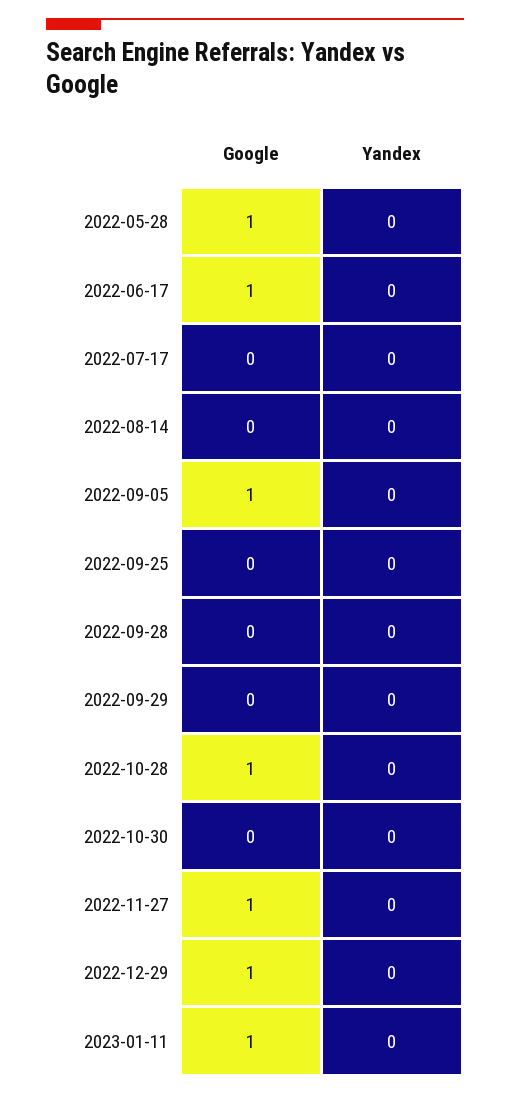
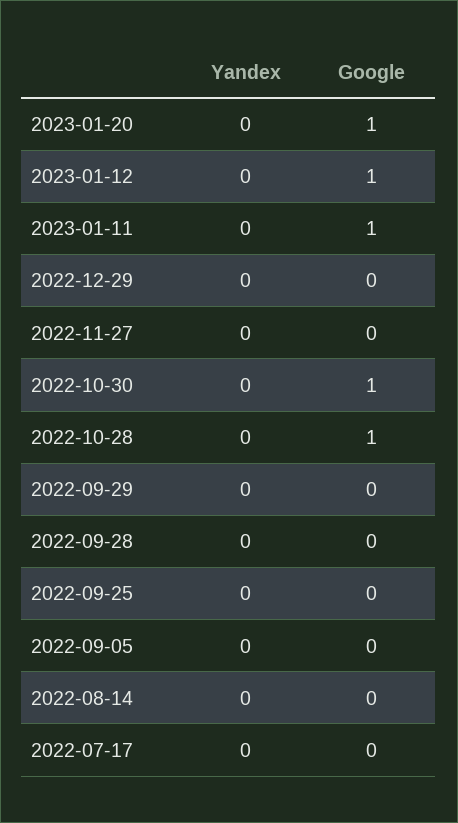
Google, 2022-05-28: 1 -> none
Yandex, 2022-05-28: 0 -> none
Google, 2022-06-17: 1 -> none
Yandex, 2022-06-17: 0 -> none
Google, 2022-09-05: 1 -> 0
Google, 2022-10-30: 0 -> 1
Google, 2022-11-27: 1 -> 0
Google, 2022-12-29: 1 -> 0
Yandex, 2023-01-20: none -> 0
Google, 2023-01-20: none -> 1
Yandex, 2023-01-12: none -> 0
Google, 2023-01-12: none -> 1

